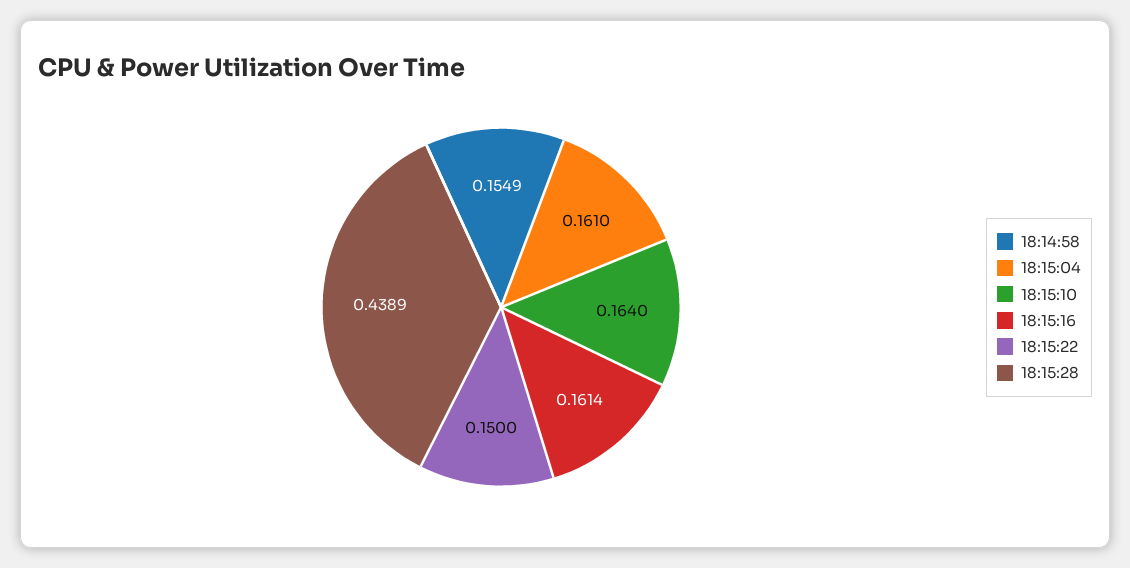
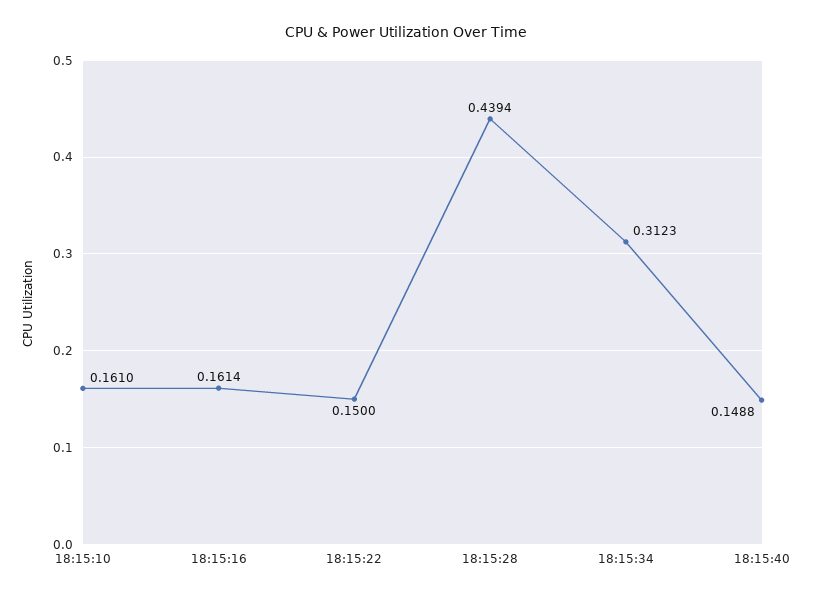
18:14:58: 0.1549 -> none
18:15:04: 0.161 -> none
18:15:10: 0.164 -> 0.161
18:15:28: 0.4389 -> 0.4394
18:15:34: none -> 0.3123
18:15:40: none -> 0.1488

